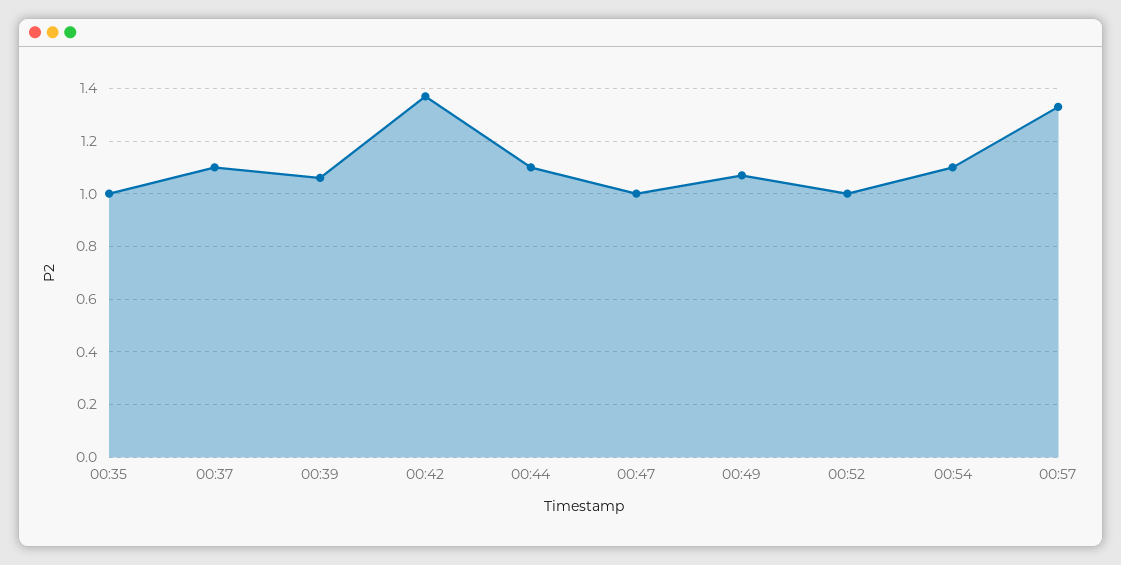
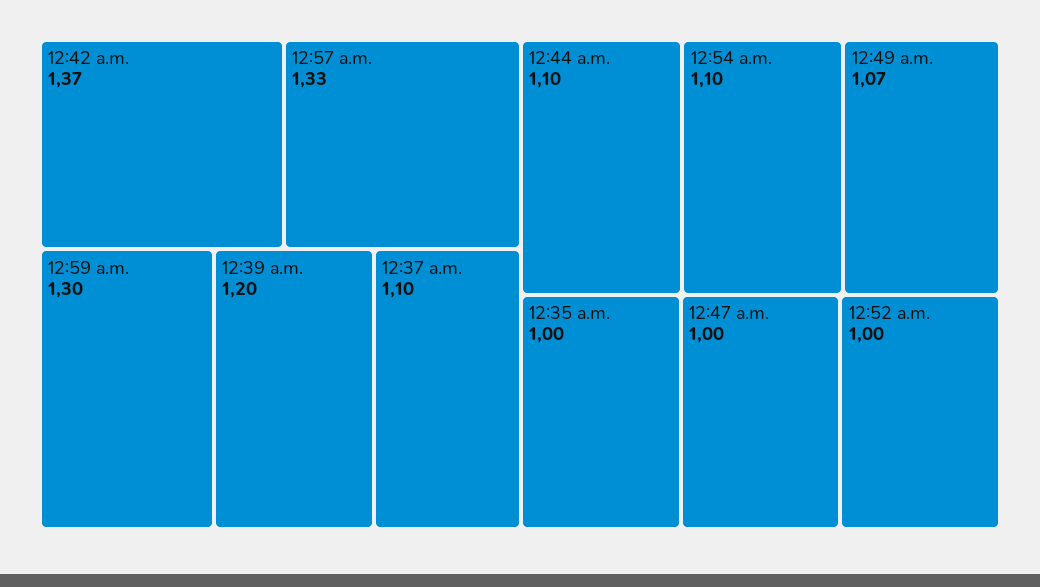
00:39: 1.05 -> 1.2
12:59 a.m.: none -> 1.3

